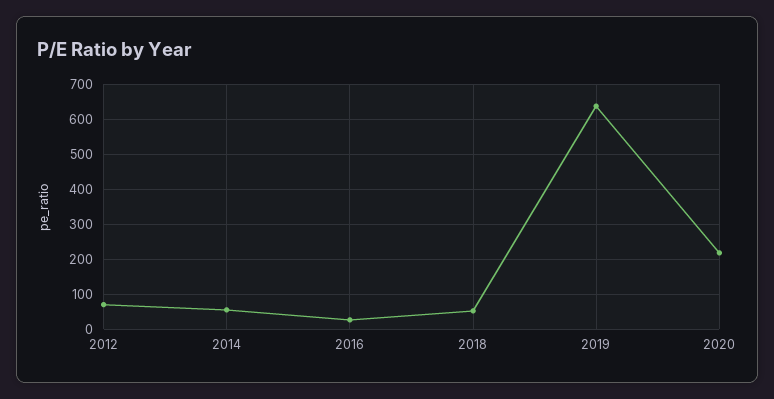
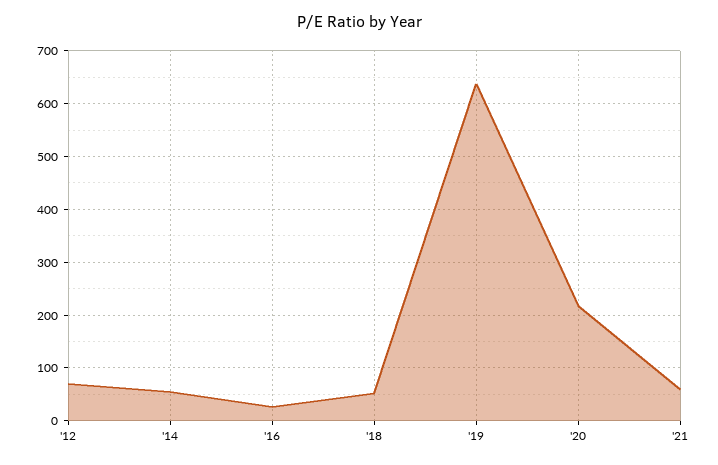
'21: none -> 60

